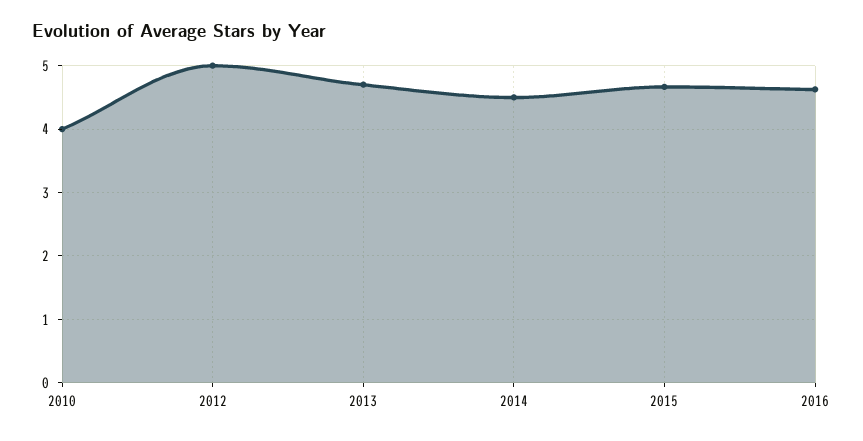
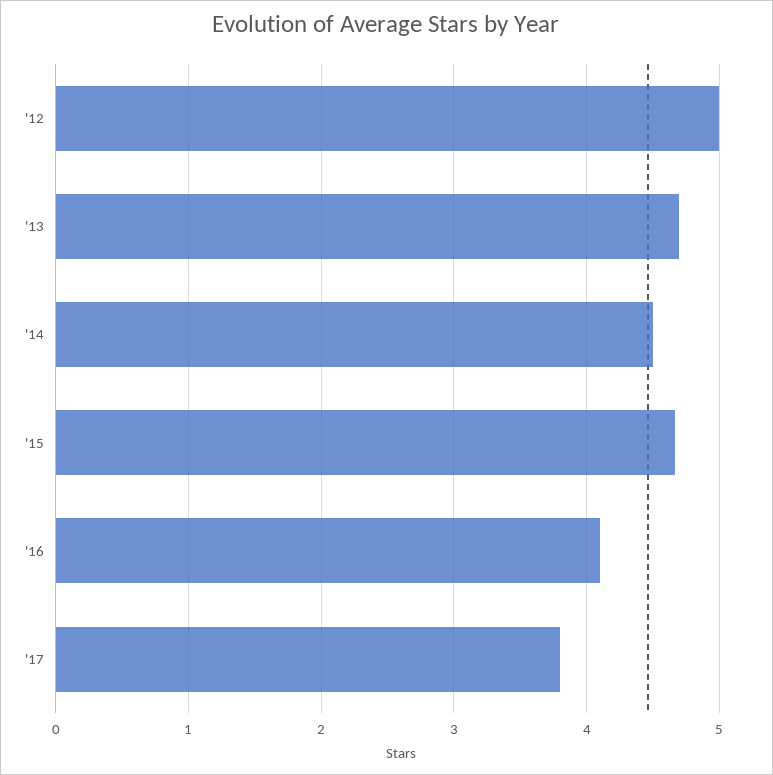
2010: 4 -> none
2016: 4.6 -> 4.1
'17: none -> 3.8

